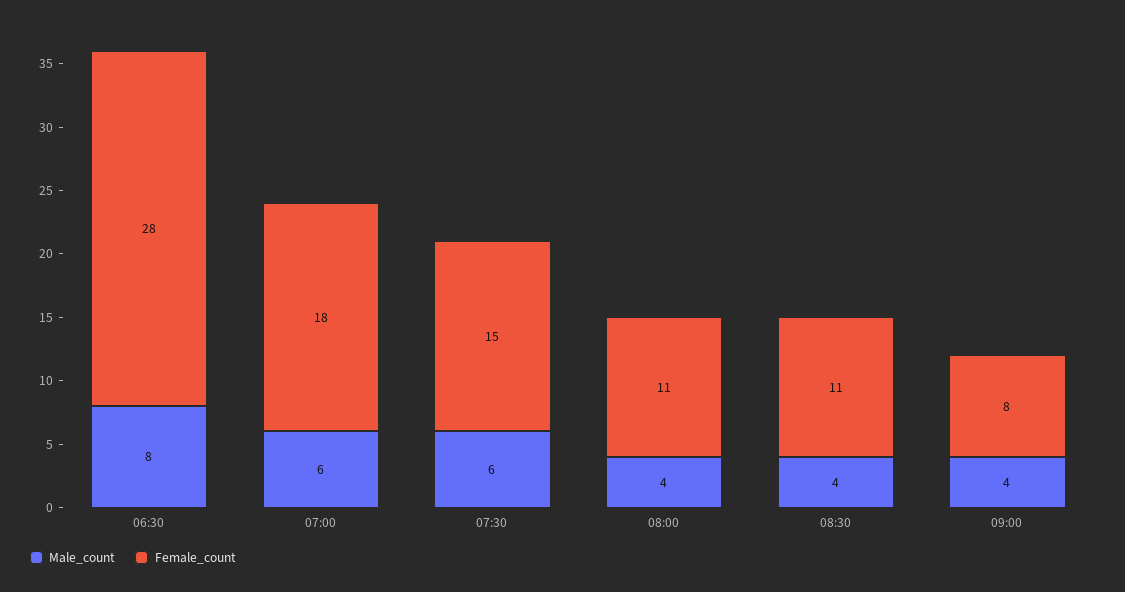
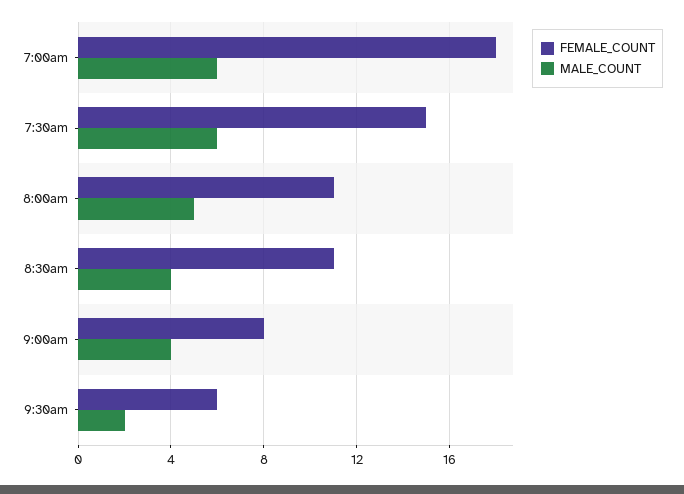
Male_count, 06:30: 8 -> none
Female_count, 06:30: 28 -> none
Male_count, 08:00: 4 -> 5
Female_count, 9:30am: none -> 6
Male_count, 9:30am: none -> 2

